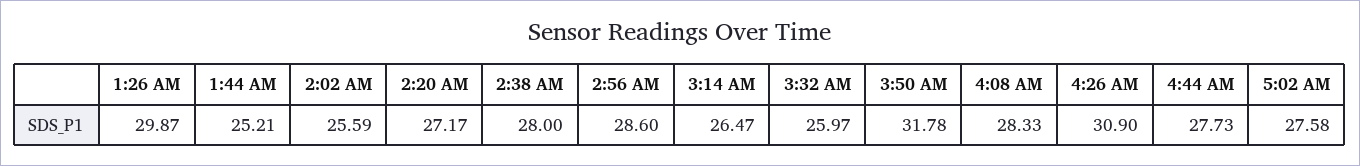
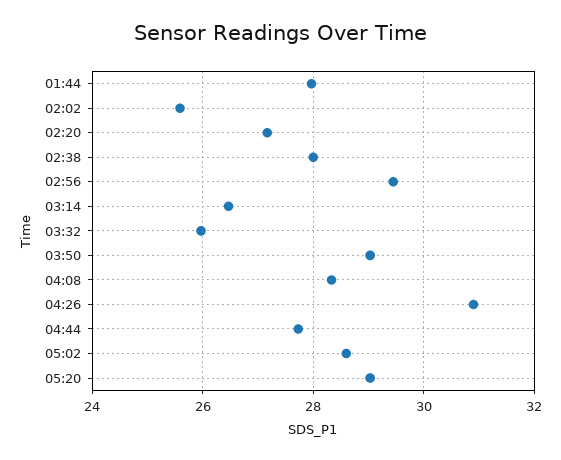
1:26 AM: 29.87 -> none
1:44 AM: 25.21 -> 28
2:56 AM: 28.6 -> 29.4
3:50 AM: 31.78 -> 29
5:02 AM: 27.58 -> 28.6
05:20: none -> 29

